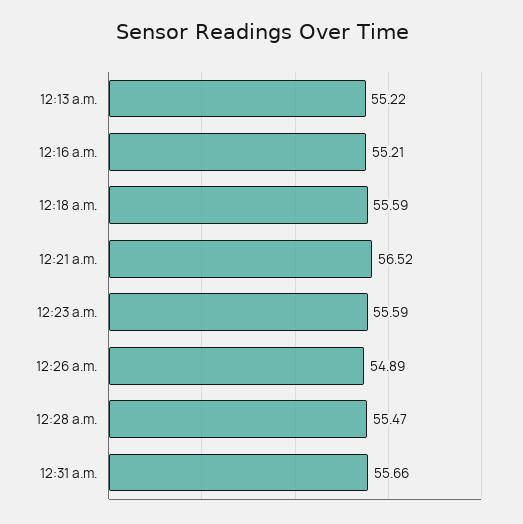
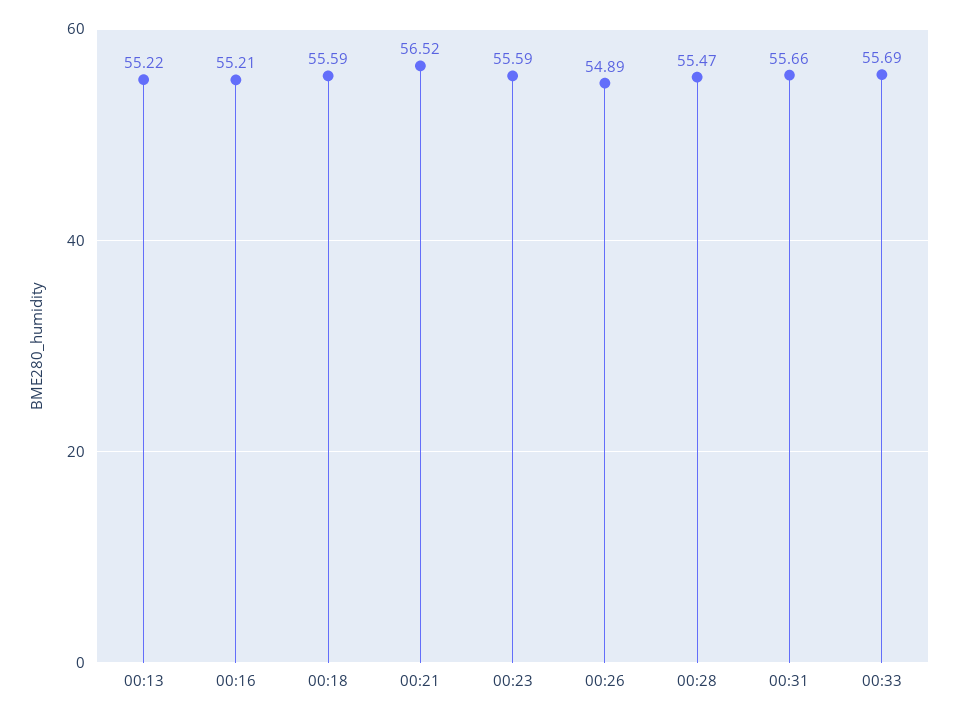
00:33: none -> 55.69

